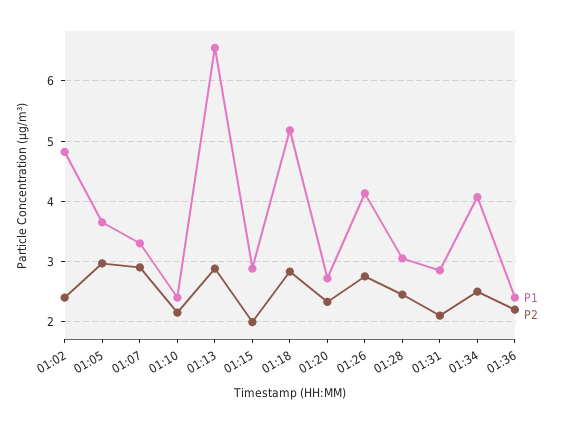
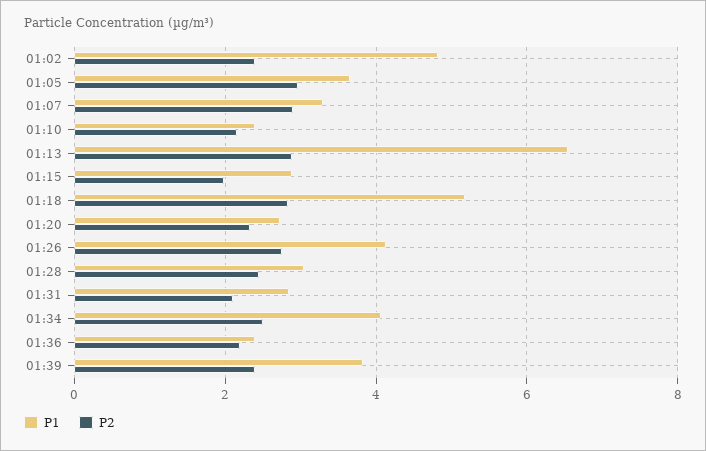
P1, 01:39: none -> 3.8
P2, 01:39: none -> 2.4

